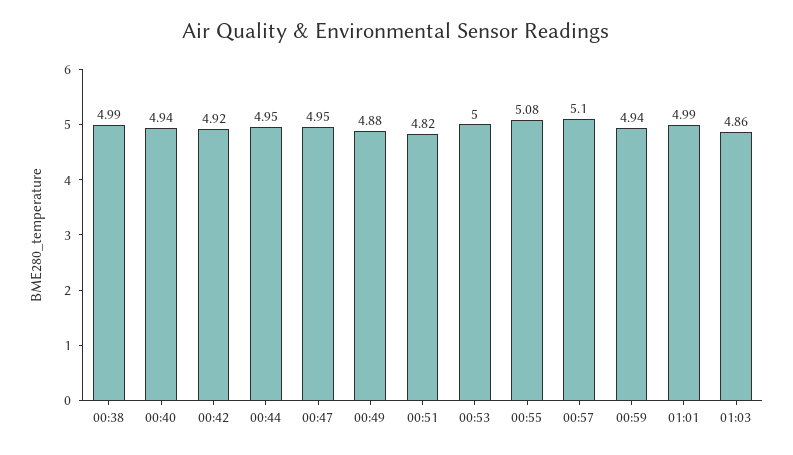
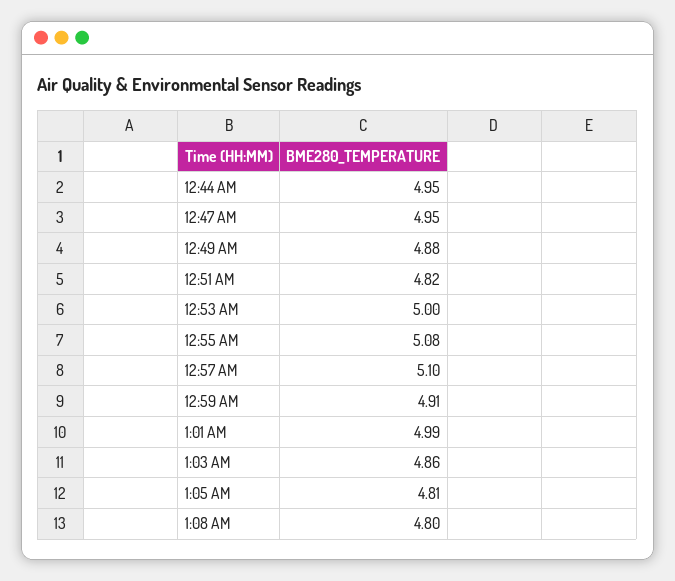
00:38: 4.99 -> none
00:40: 4.94 -> none
00:42: 4.92 -> none
00:59: 4.94 -> 4.91
1:05 AM: none -> 4.81
1:08 AM: none -> 4.8

